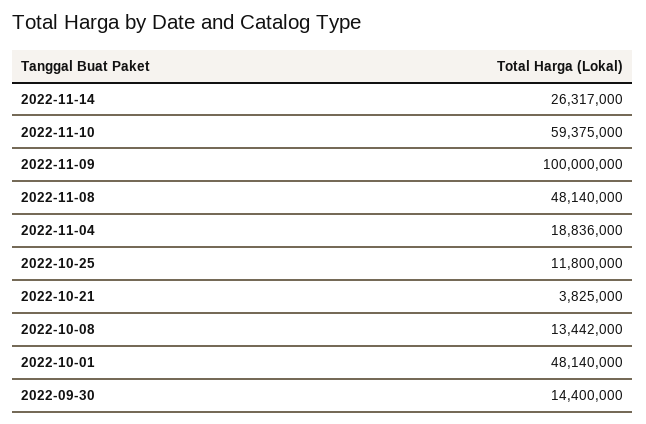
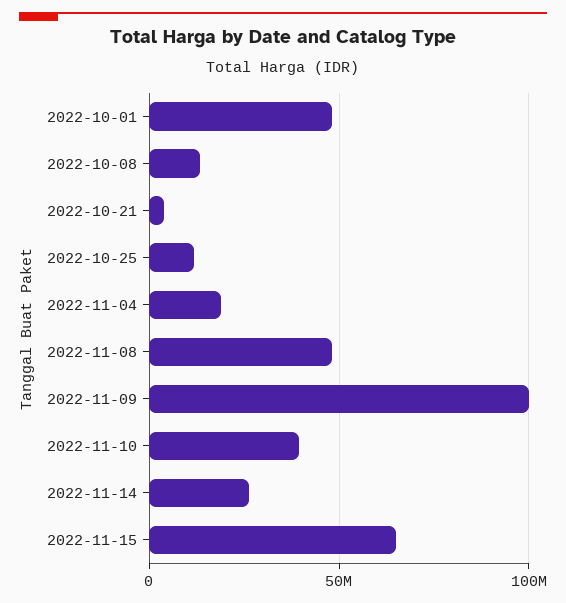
2022-11-10: 59375000 -> 40000000
2022-09-30: 14400000 -> none
2022-11-15: none -> 65000000

